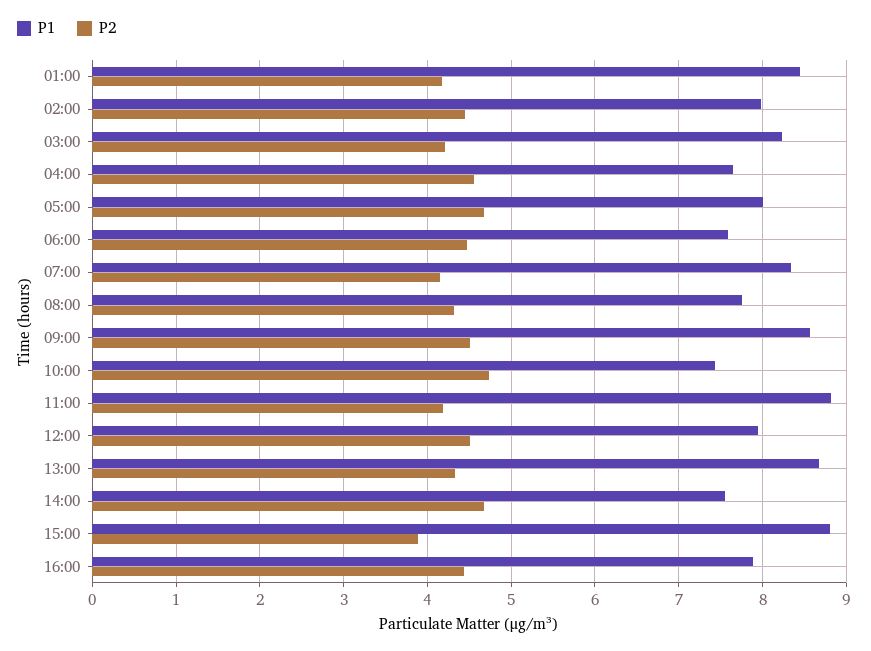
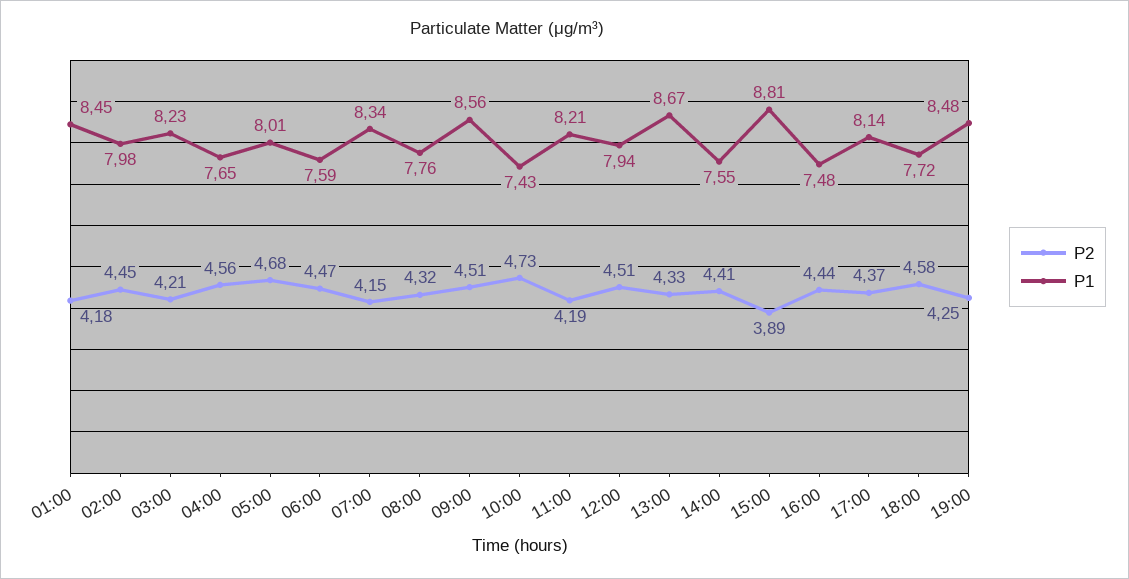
P1, 11:00: 8.8 -> 8.21
P2, 14:00: 4.7 -> 4.41
P1, 16:00: 7.9 -> 7.48
P2, 17:00: none -> 4.37
P1, 17:00: none -> 8.14
P2, 18:00: none -> 4.58
P1, 18:00: none -> 7.72
P2, 19:00: none -> 4.25
P1, 19:00: none -> 8.48

